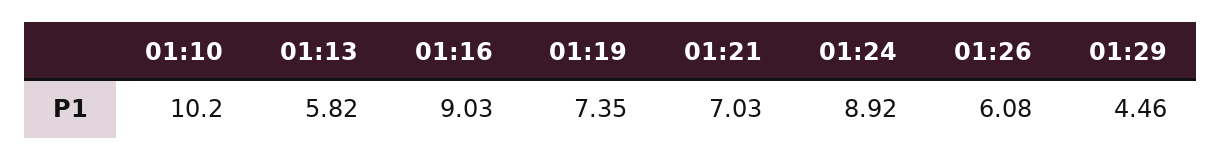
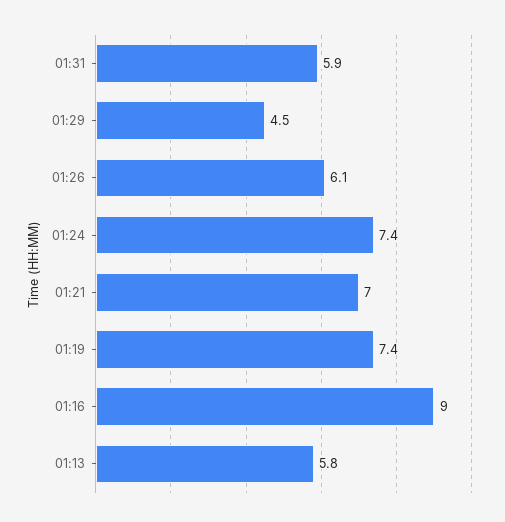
01:10: 10.2 -> none
01:24: 8.92 -> 7.4
01:31: none -> 5.9

